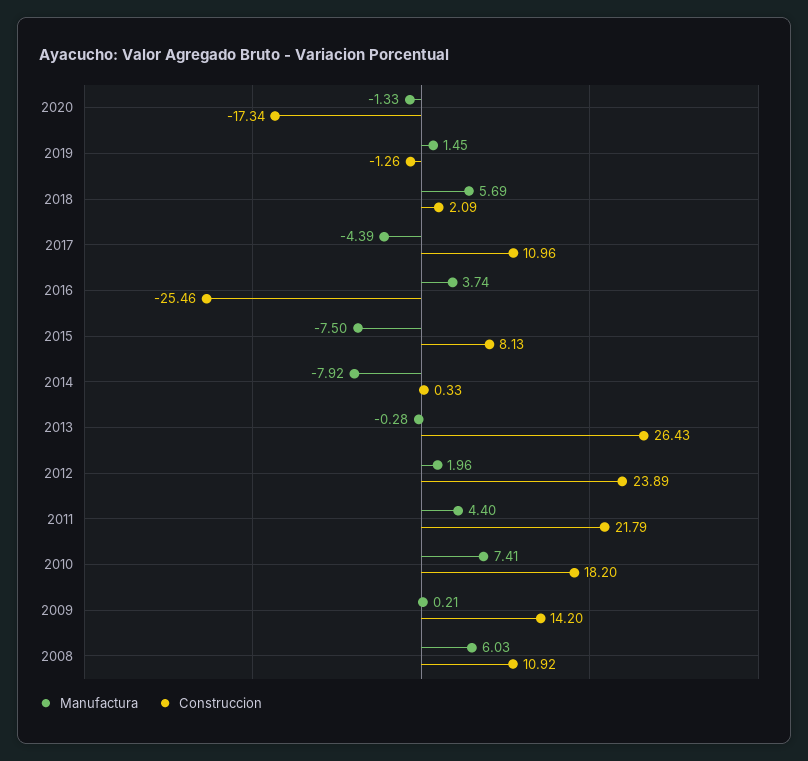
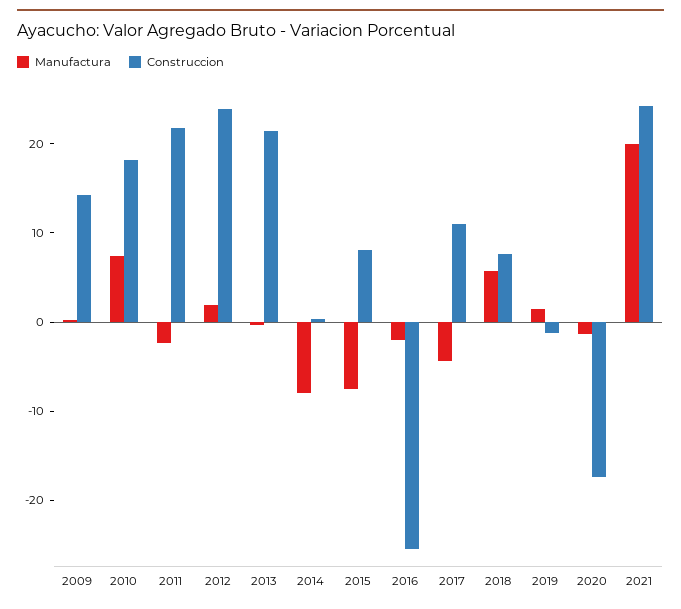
Construccion, 2018: 2.09 -> 8
Manufactura, 2016: 3.74 -> -2
Construccion, 2013: 26.43 -> 22
Manufactura, 2011: 4.4 -> -2
Manufactura, 2008: 6.03 -> none
Construccion, 2008: 10.92 -> none
Manufactura, 2021: none -> 20
Construccion, 2021: none -> 24

